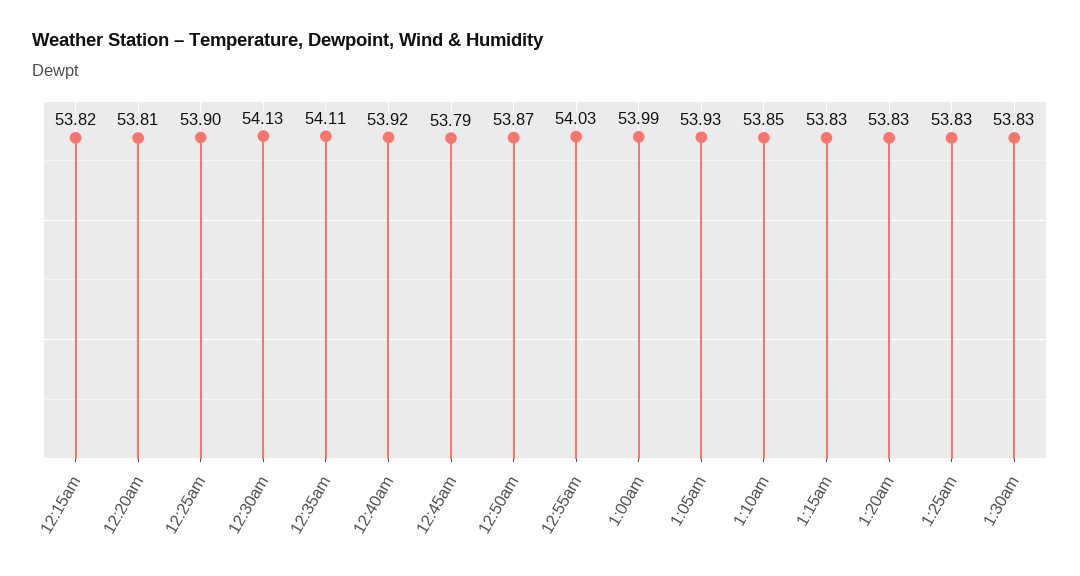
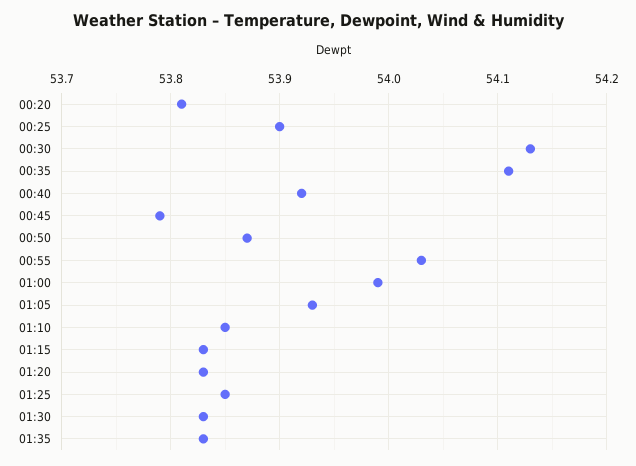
12:15am: 53.82 -> none
1:25am: 53.83 -> 53.85
01:35: none -> 53.83

